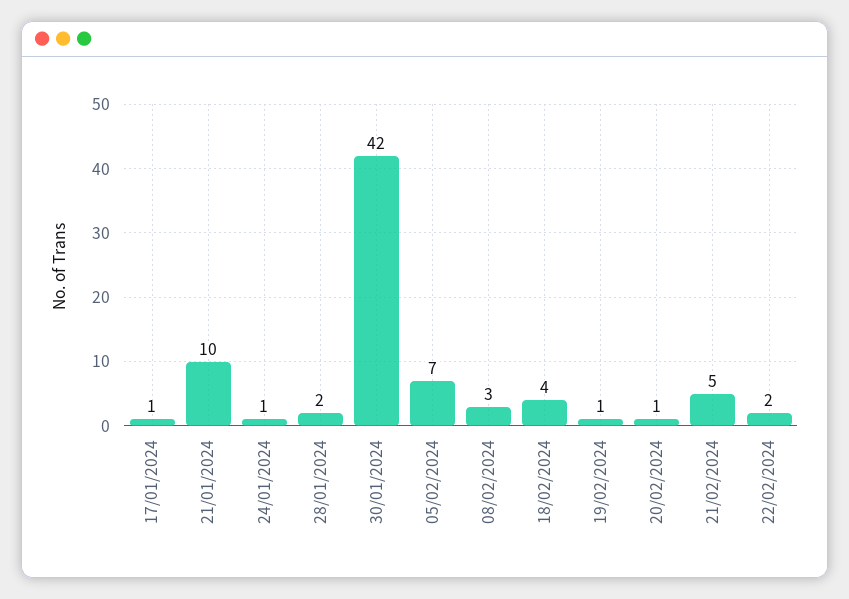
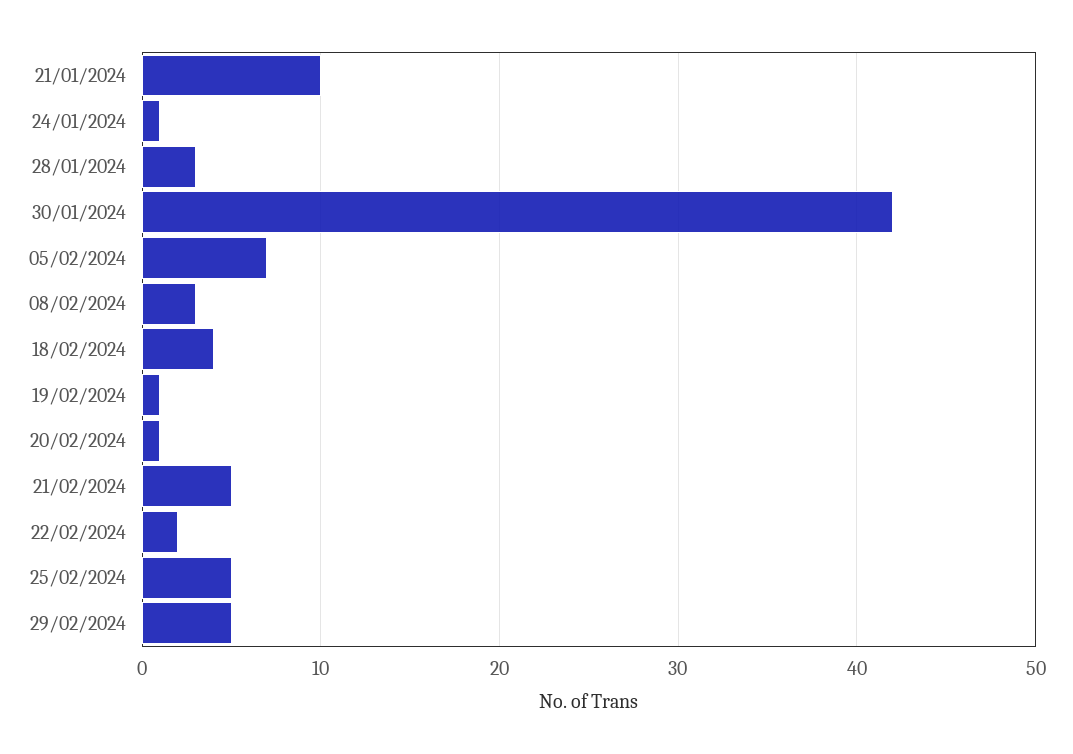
17/01/2024: 1 -> none
28/01/2024: 2 -> 3
25/02/2024: none -> 5
29/02/2024: none -> 5

